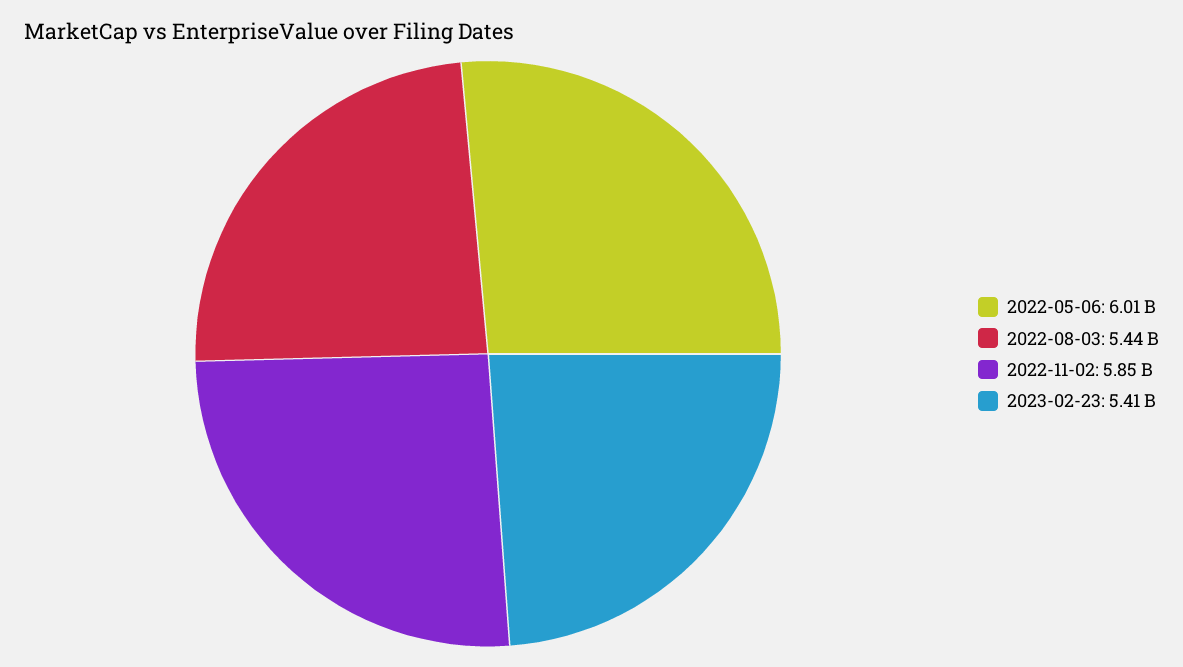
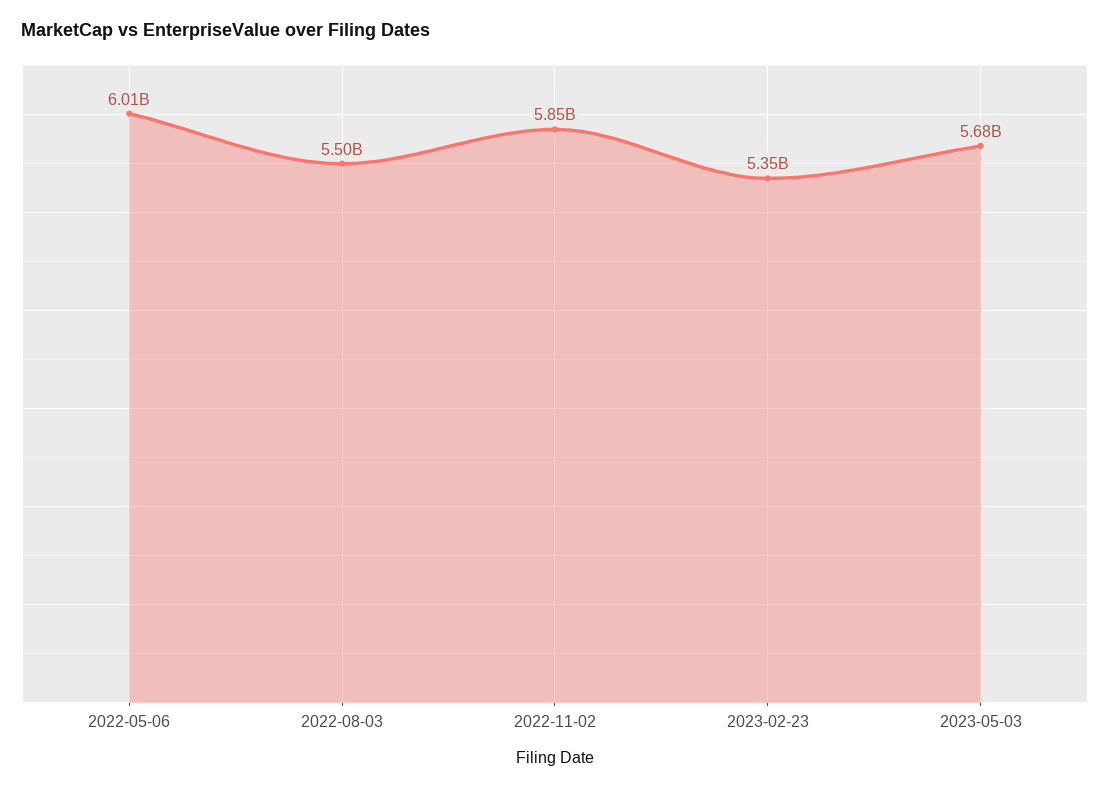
2022-08-03: 5440000000 -> 5500000000
2023-02-23: 5410000000 -> 5350000000
2023-05-03: none -> 5680000000

